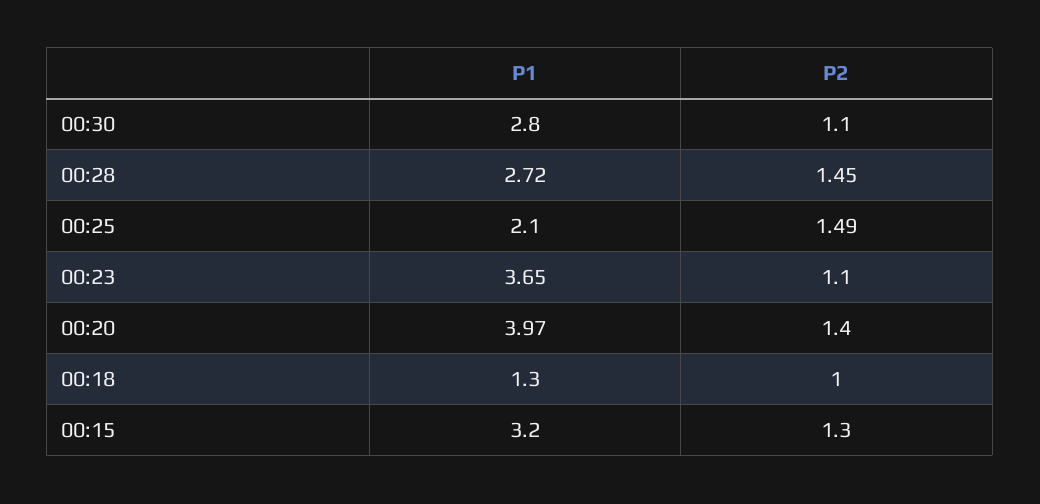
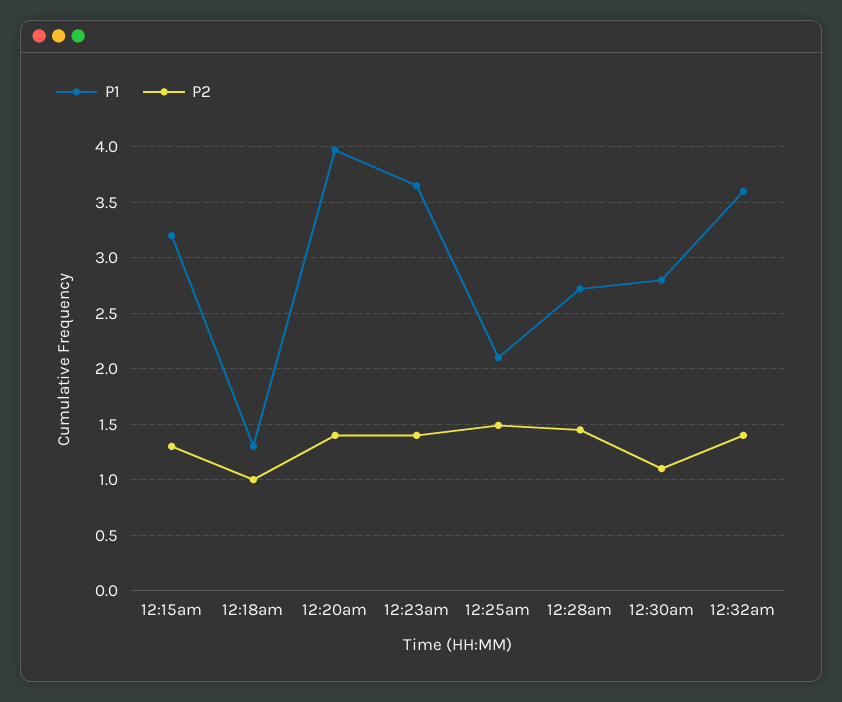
P2, 00:23: 1.1 -> 1.4
P1, 12:32am: none -> 3.6
P2, 12:32am: none -> 1.4

